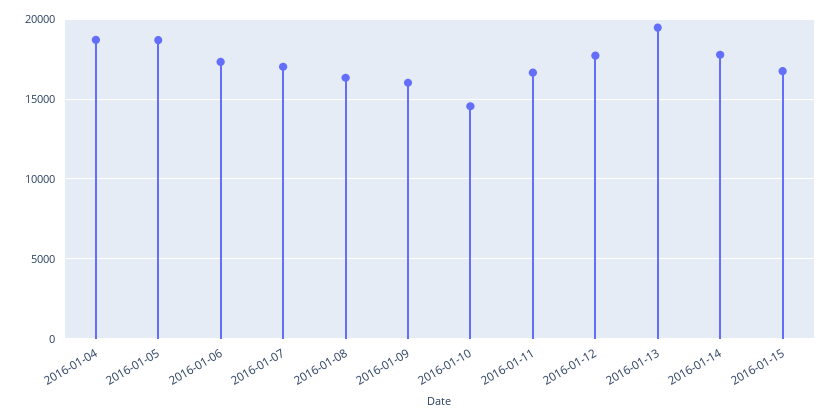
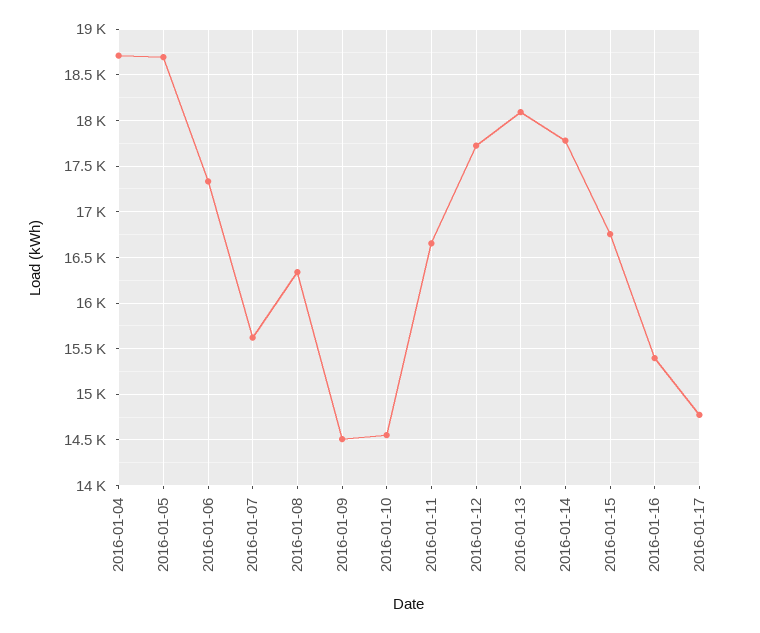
2016-01-07: 17000 -> 15600
2016-01-09: 16000 -> 14500
2016-01-13: 19500 -> 18100
2016-01-16: none -> 15400
2016-01-17: none -> 14800

